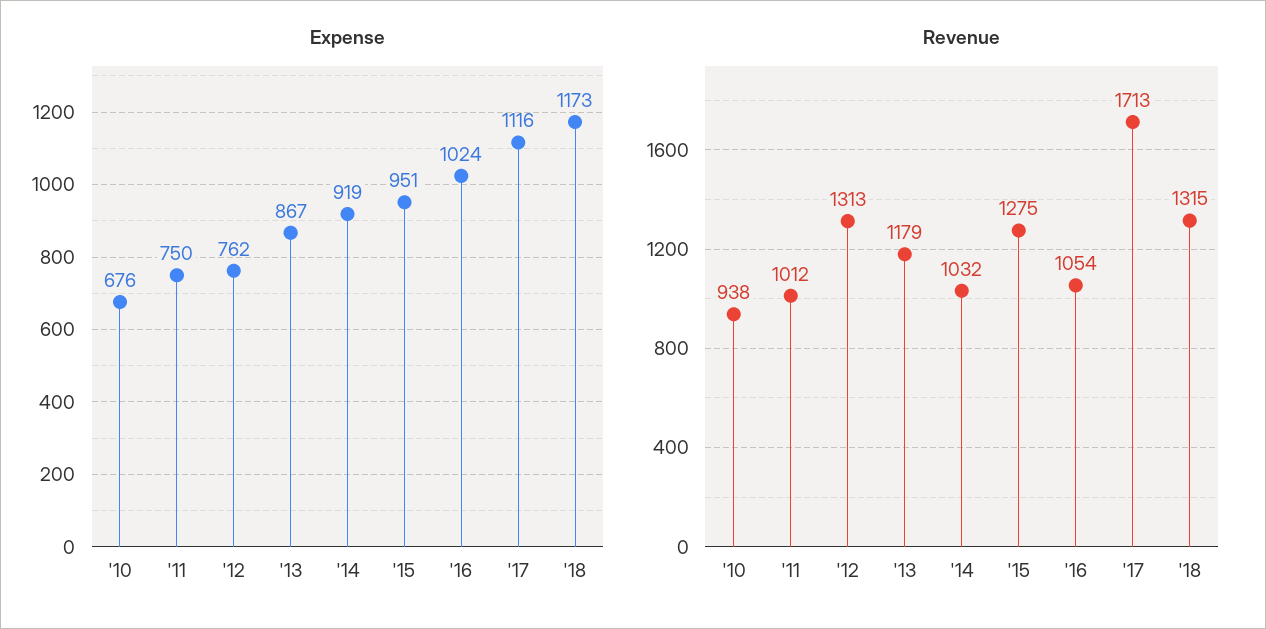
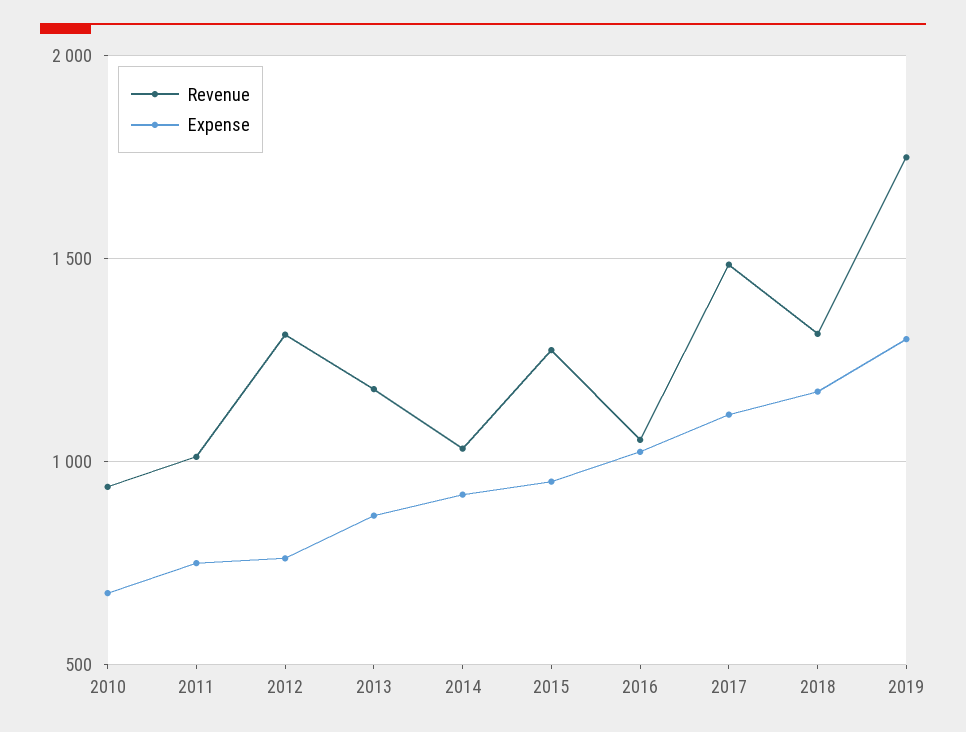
Revenue, '17: 1713 -> 1500
Revenue, 2019: none -> 1750
Expense, 2019: none -> 1300

